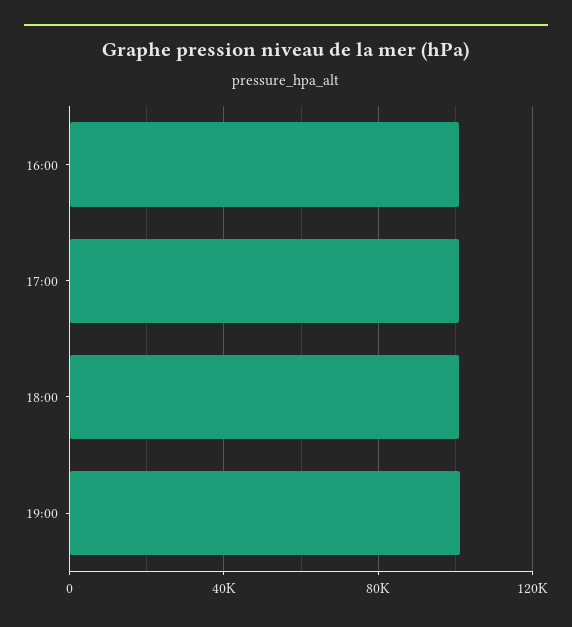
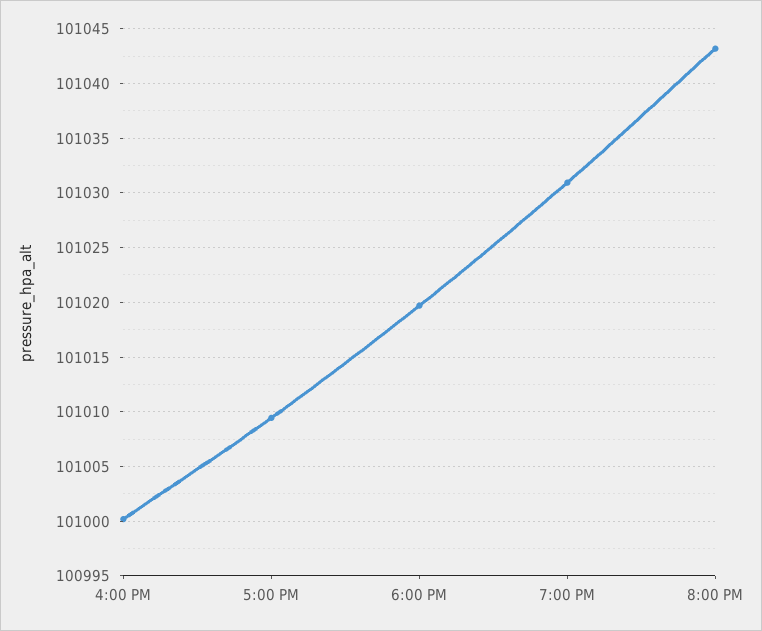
8:00 PM: none -> 101043

